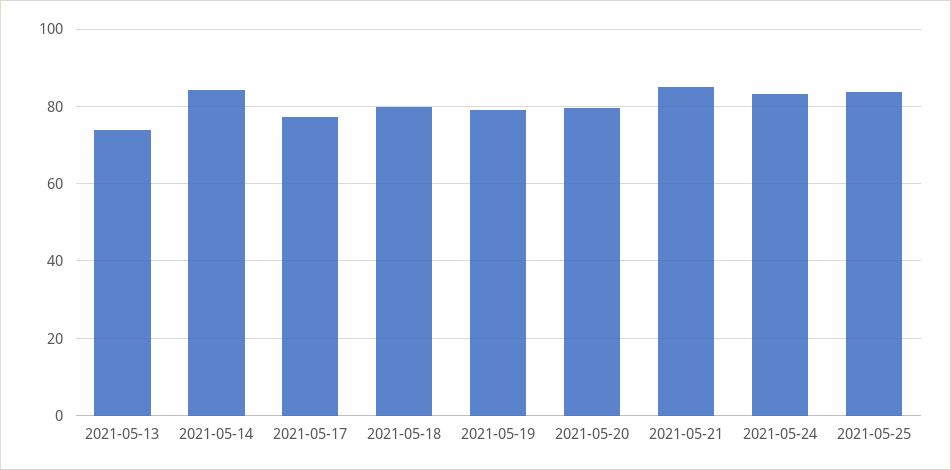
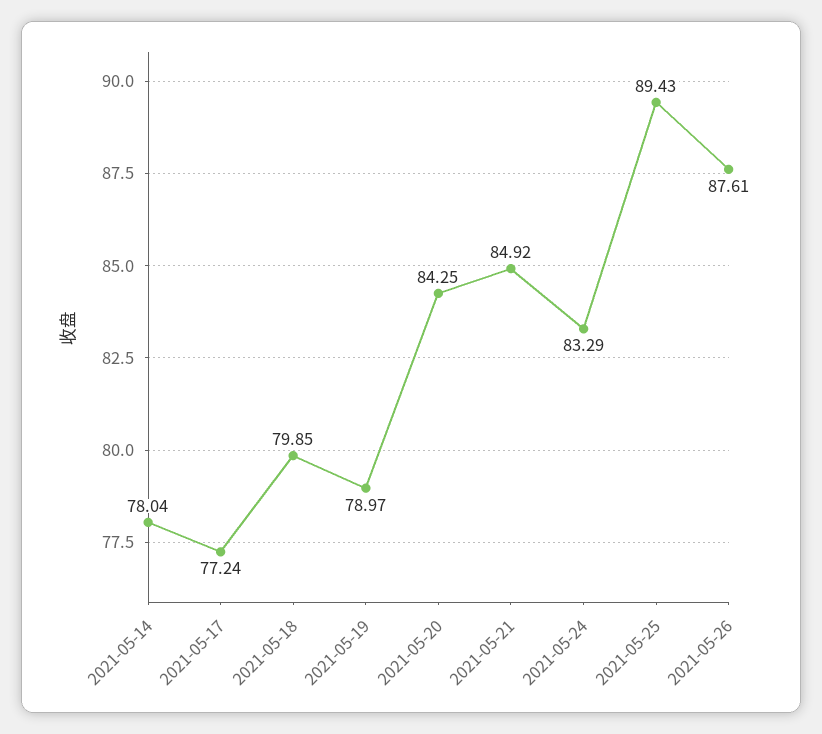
2021-05-13: 74 -> none
2021-05-14: 84 -> 78.04
2021-05-20: 80 -> 84.25
2021-05-25: 84 -> 89.43
2021-05-26: none -> 87.61

